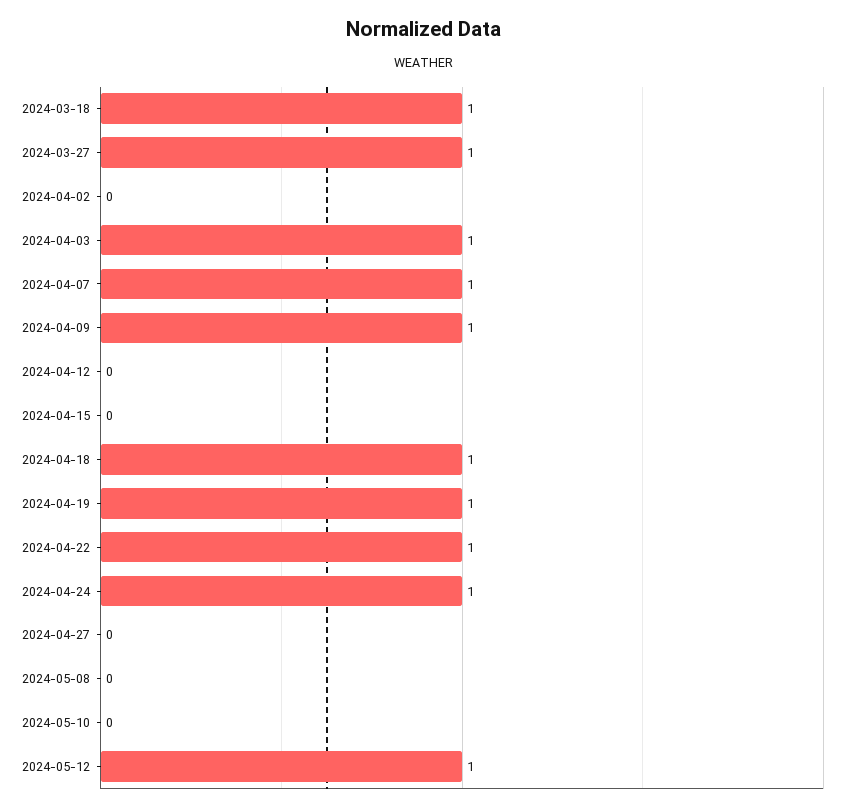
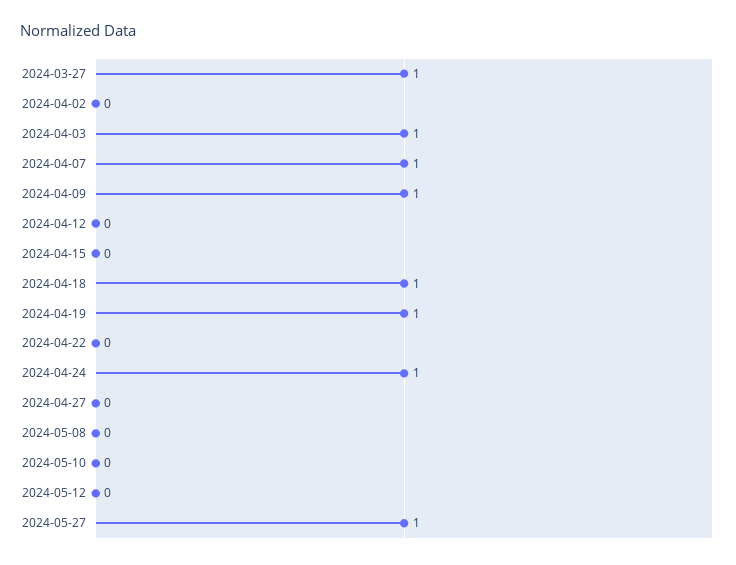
2024-03-18: 1 -> none
2024-04-22: 1 -> 0
2024-05-12: 1 -> 0
2024-05-27: none -> 1

